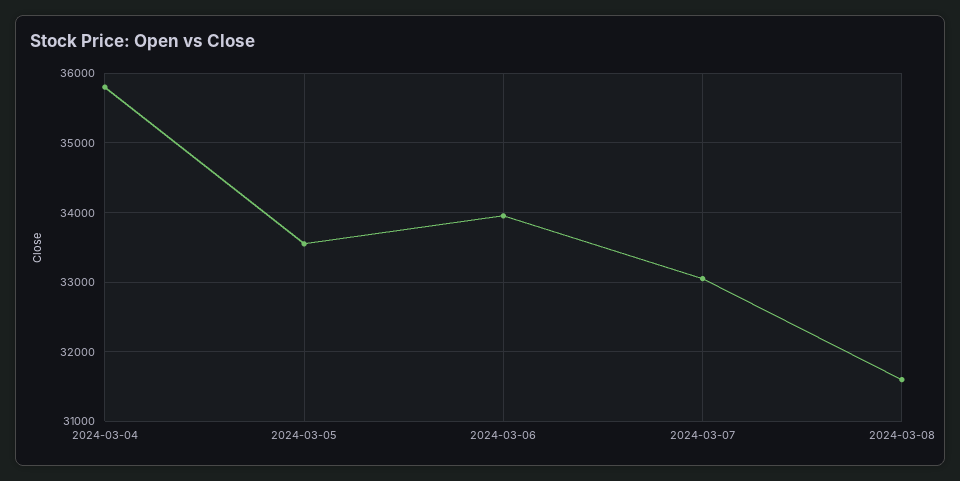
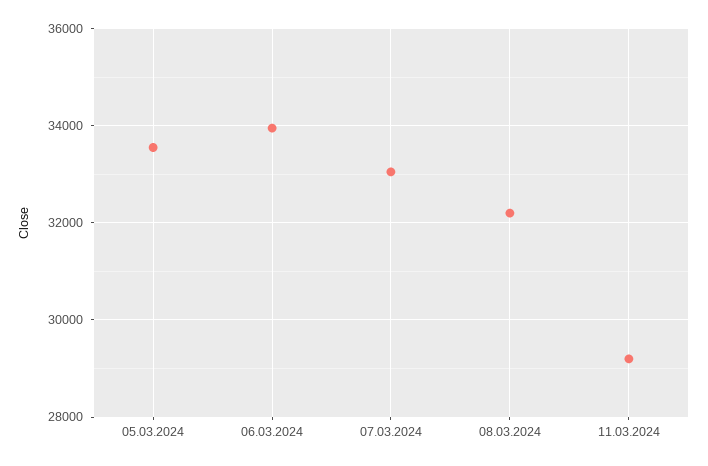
2024-03-04: 35800 -> none
2024-03-08: 31600 -> 32200
11.03.2024: none -> 29200

